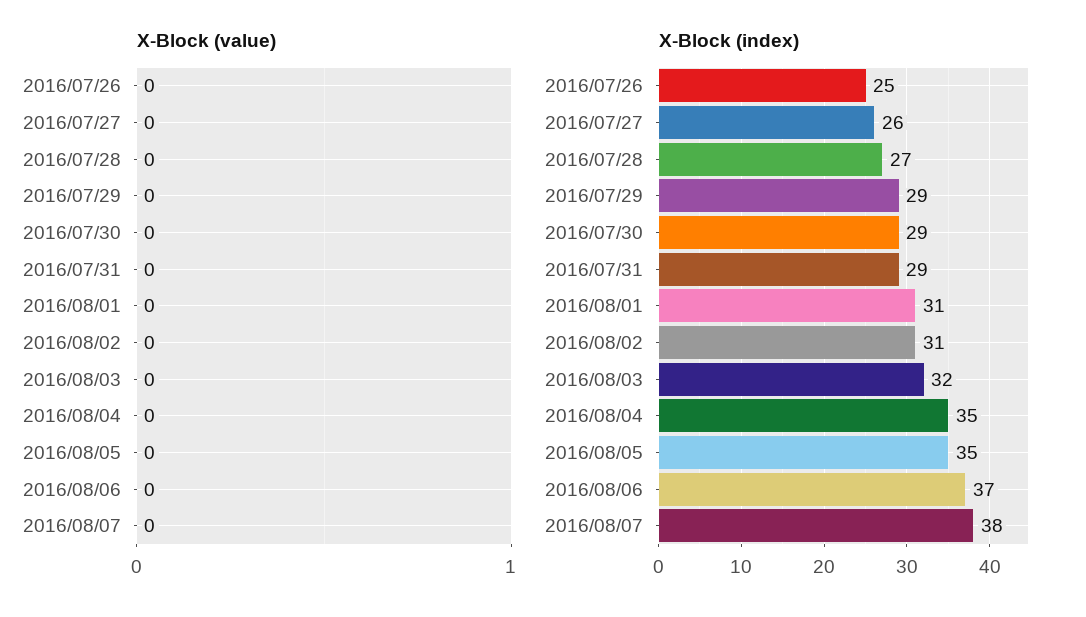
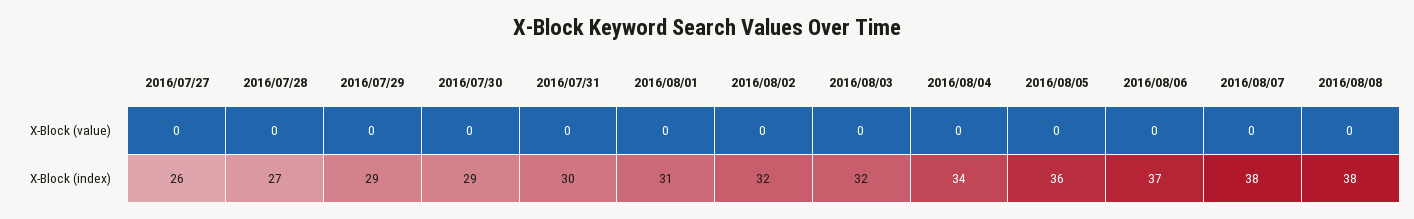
X-Block (value), 2016/07/26: 0 -> none
X-Block (index), 2016/07/26: 25 -> none
X-Block (index), 2016/07/31: 29 -> 30
X-Block (index), 2016/08/02: 31 -> 32
X-Block (index), 2016/08/04: 35 -> 34
X-Block (index), 2016/08/05: 35 -> 36
X-Block (value), 2016/08/08: none -> 0
X-Block (index), 2016/08/08: none -> 38

